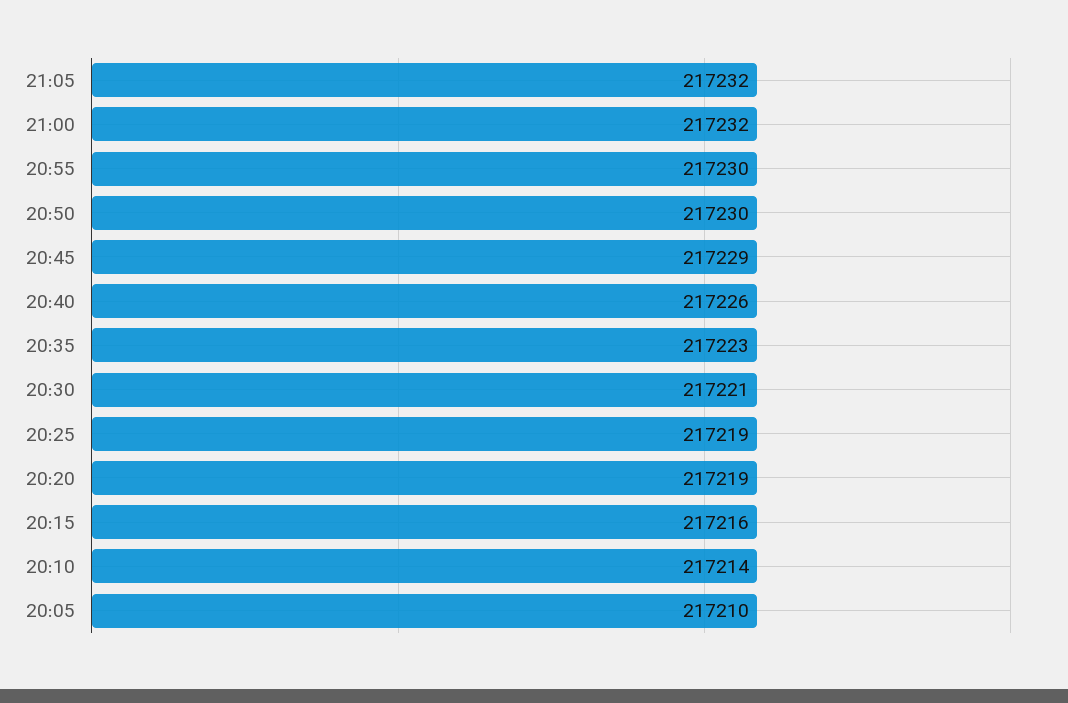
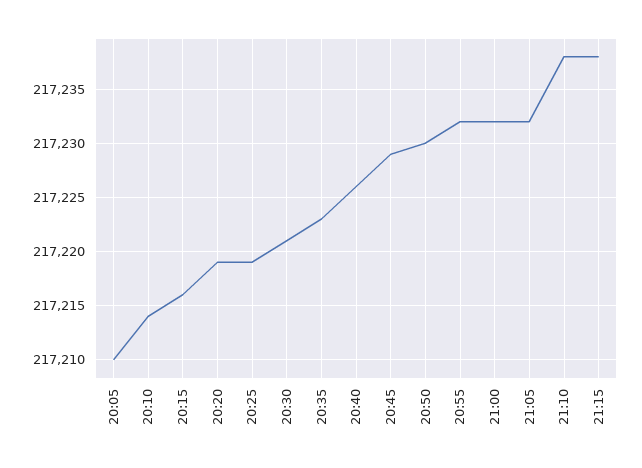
20:55: 217230 -> 217232
21:10: none -> 217238
21:15: none -> 217238

